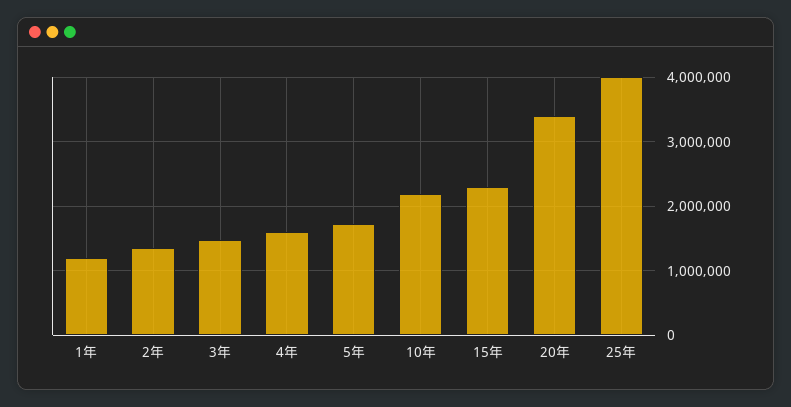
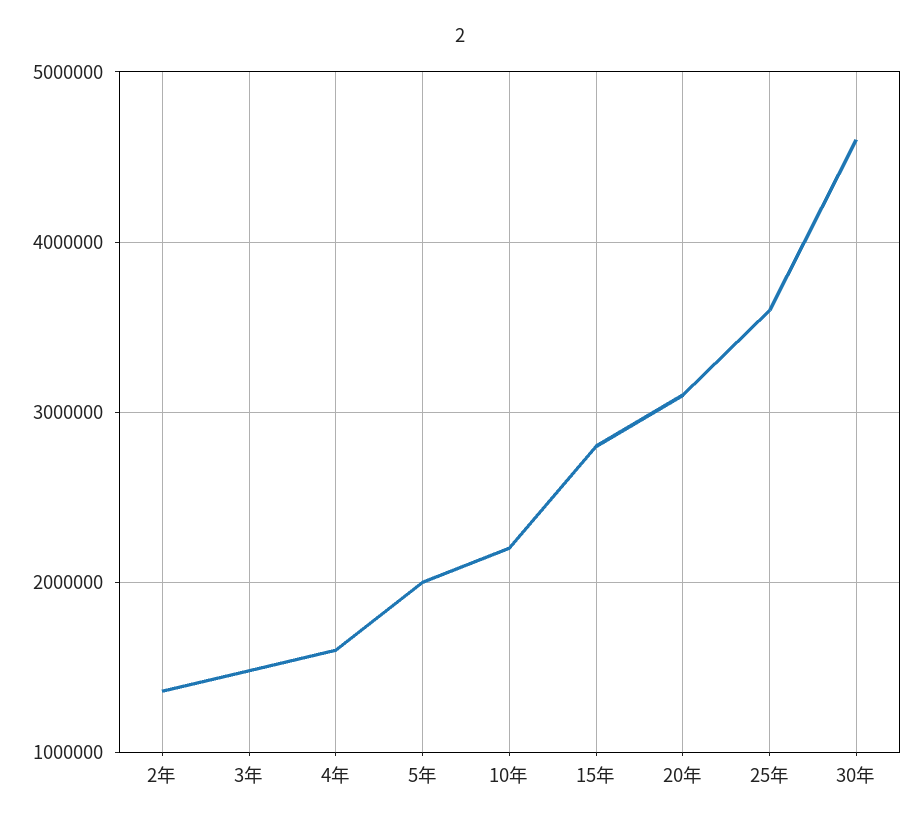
1年: 1200000 -> none
5年: 1700000 -> 2000000
15年: 2300000 -> 2800000
20年: 3400000 -> 3100000
25年: 4000000 -> 3600000
30年: none -> 4600000

